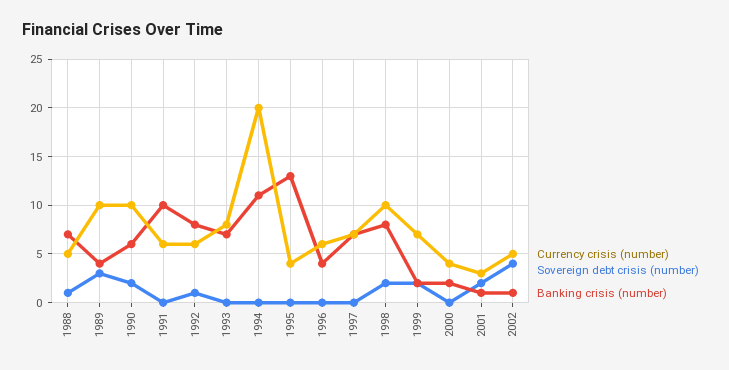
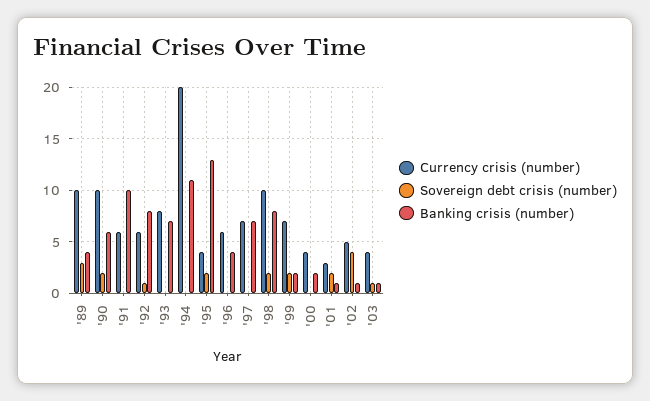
Currency crisis (number), 1988: 5 -> none
Sovereign debt crisis (number), 1988: 1 -> none
Banking crisis (number), 1988: 7 -> none
Sovereign debt crisis (number), 1995: 0 -> 2
Currency crisis (number), '03: none -> 4
Sovereign debt crisis (number), '03: none -> 1
Banking crisis (number), '03: none -> 1

